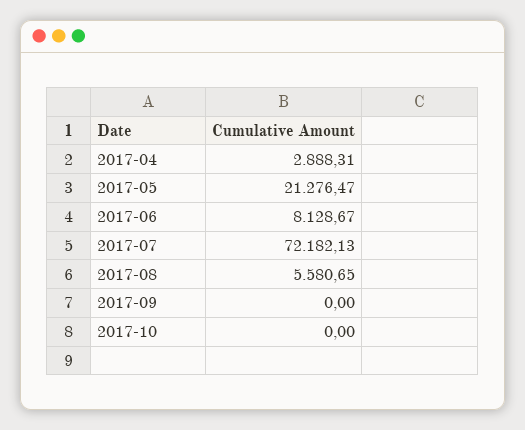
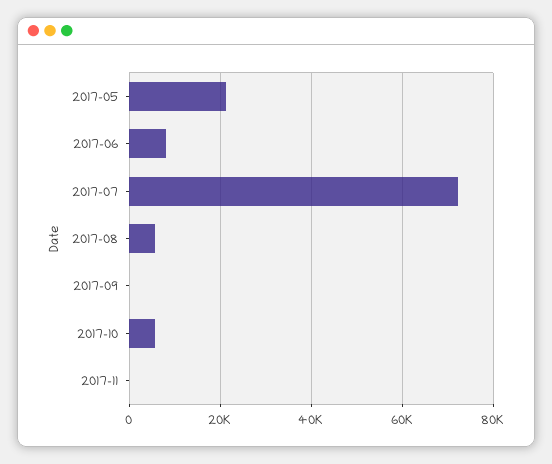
2017-04: 2888.31 -> none
2017-10: 0 -> 6000
2017-11: none -> 0

